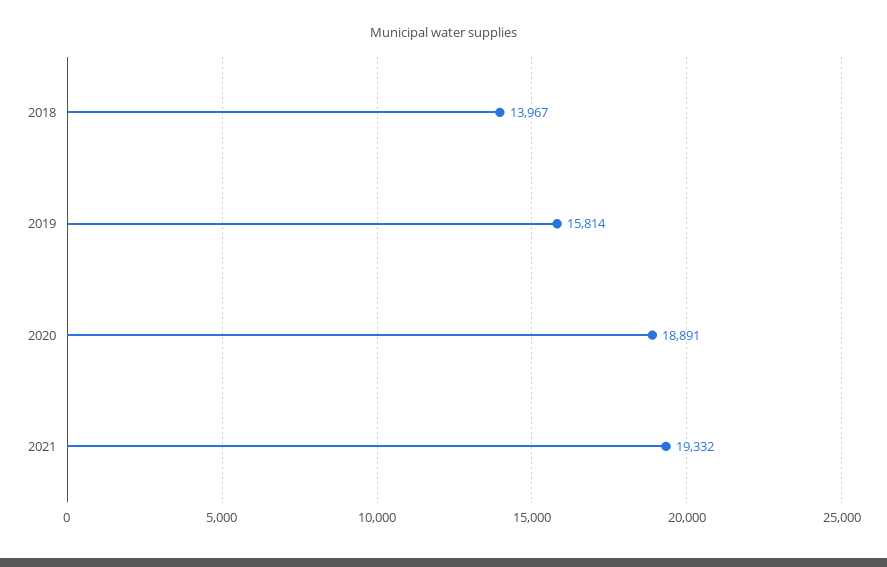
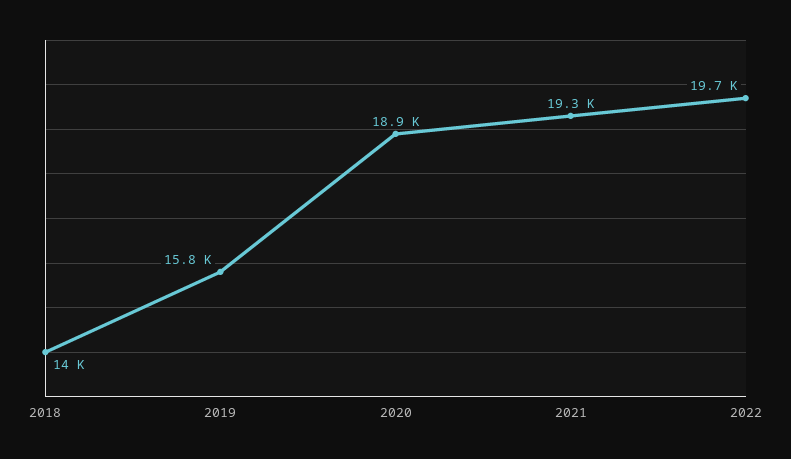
2022: none -> 19700

